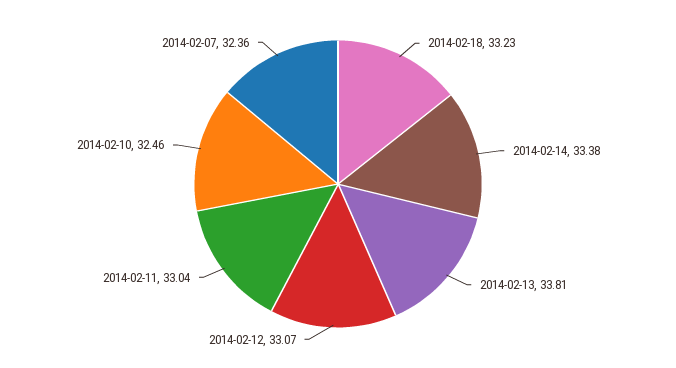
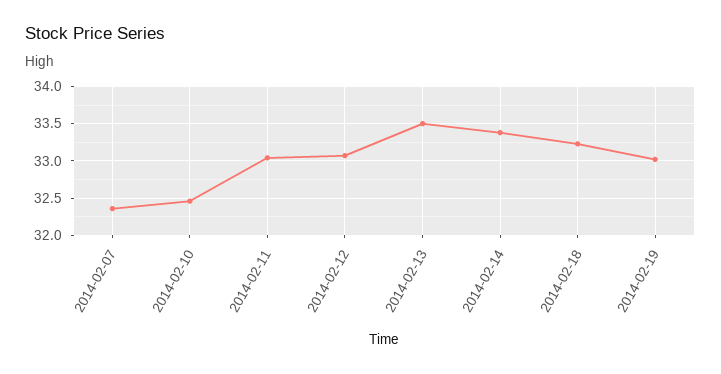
2014-02-13: 33.81 -> 33.5
2014-02-19: none -> 33

